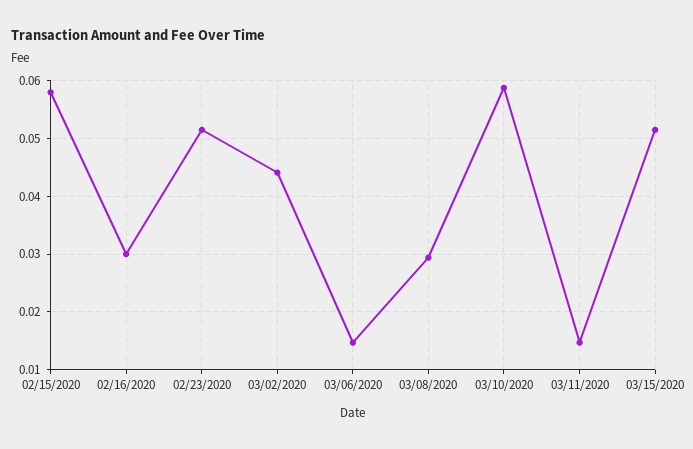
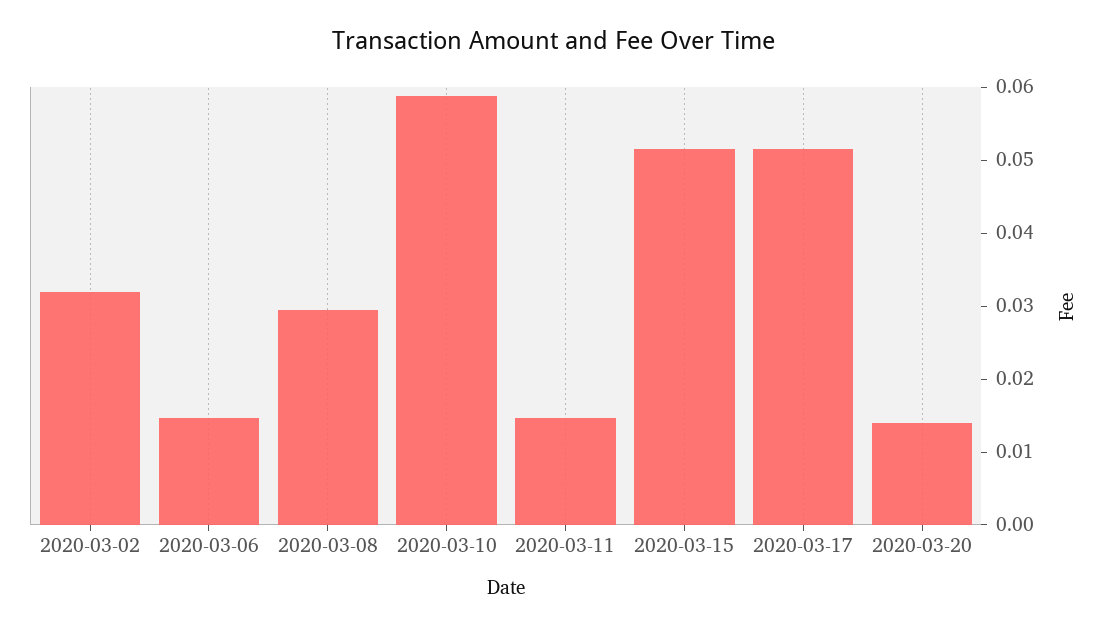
02/15/2020: 0.058 -> none
02/16/2020: 0.03 -> none
02/23/2020: 0.052 -> none
03/02/2020: 0.044 -> 0.032
2020-03-17: none -> 0.052
2020-03-20: none -> 0.014

